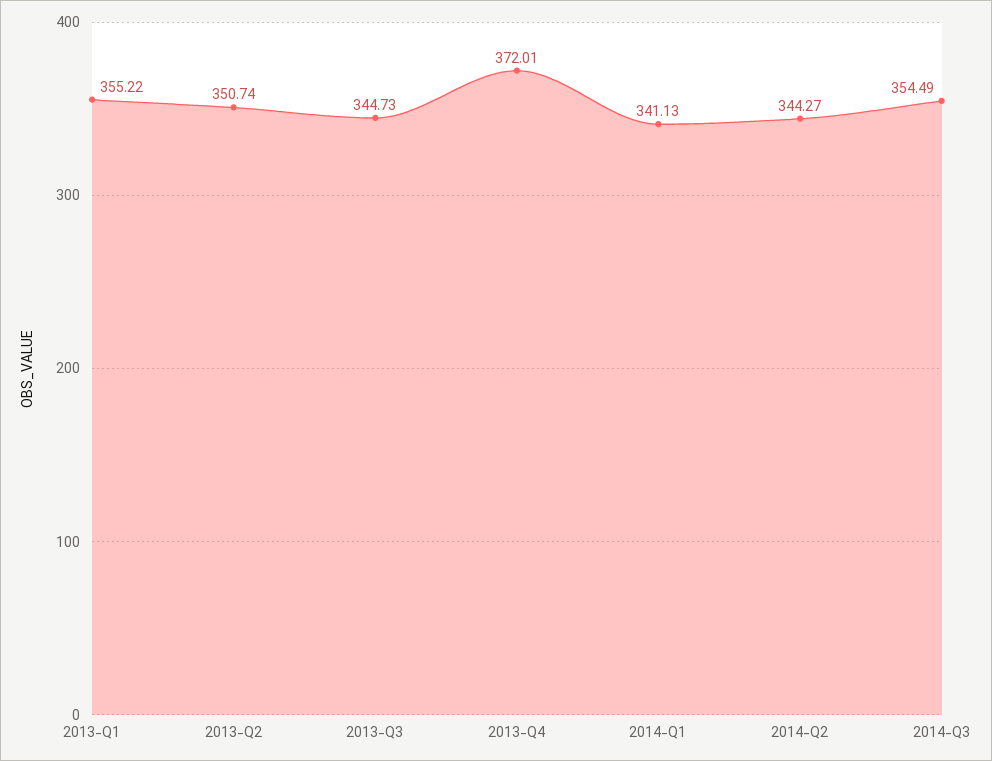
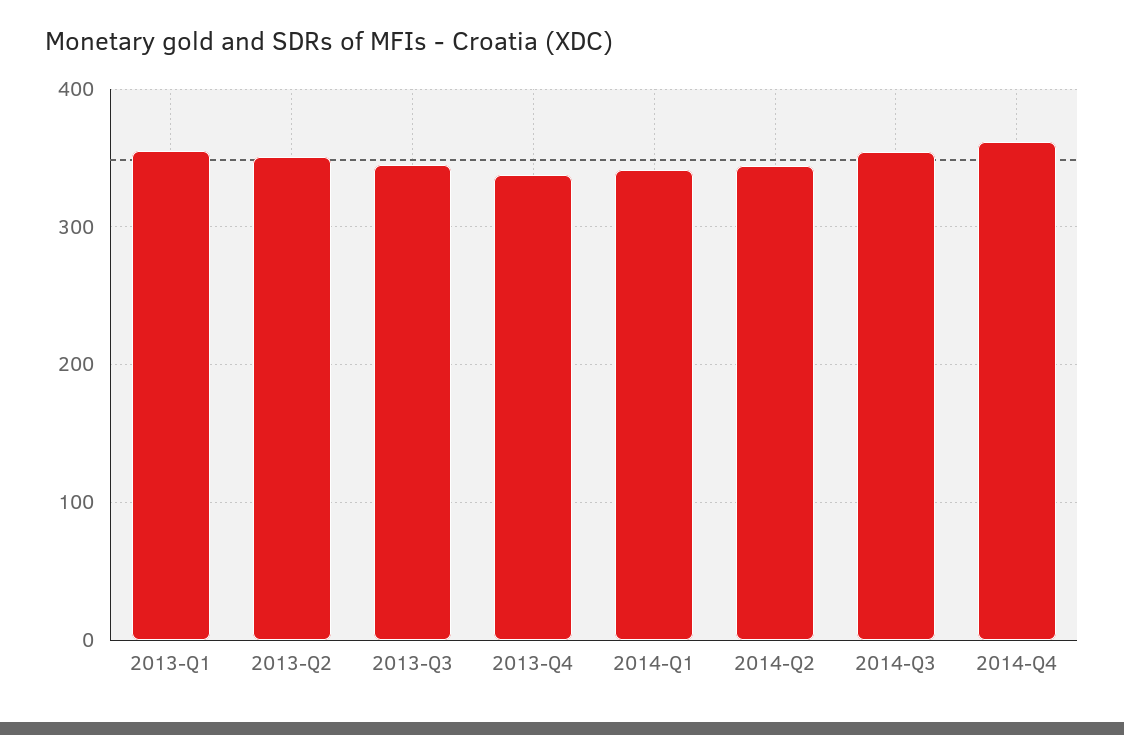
2013-Q4: 372.01 -> 340
2014-Q4: none -> 360

